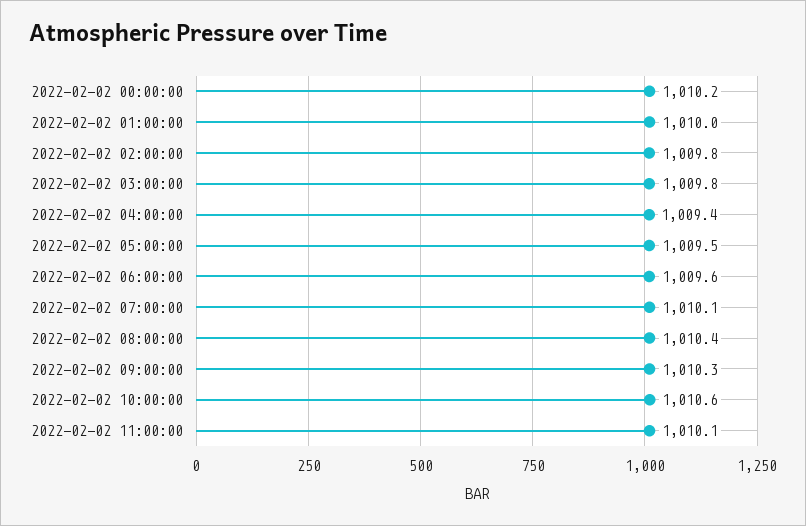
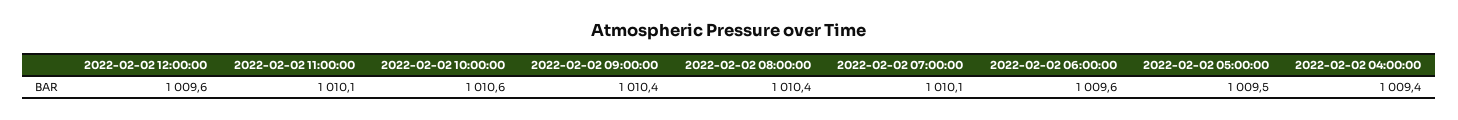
2022-02-02 00:00:00: 1010.2 -> none
2022-02-02 01:00:00: 1010 -> none
2022-02-02 02:00:00: 1009.8 -> none
2022-02-02 03:00:00: 1009.8 -> none
2022-02-02 09:00:00: 1010.3 -> 1010.4
2022-02-02 12:00:00: none -> 1009.6

